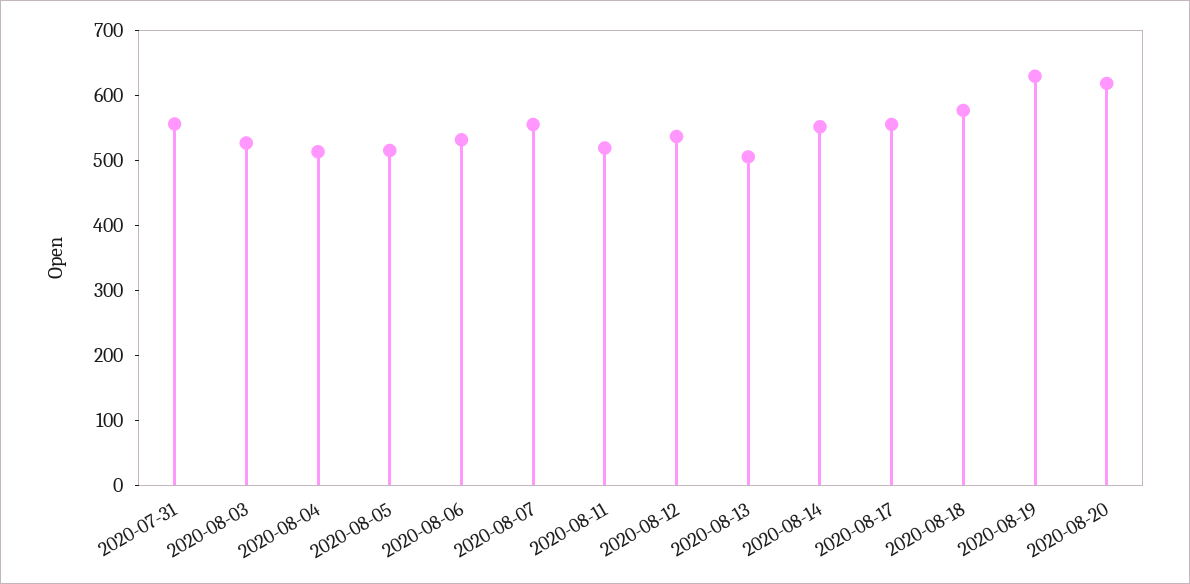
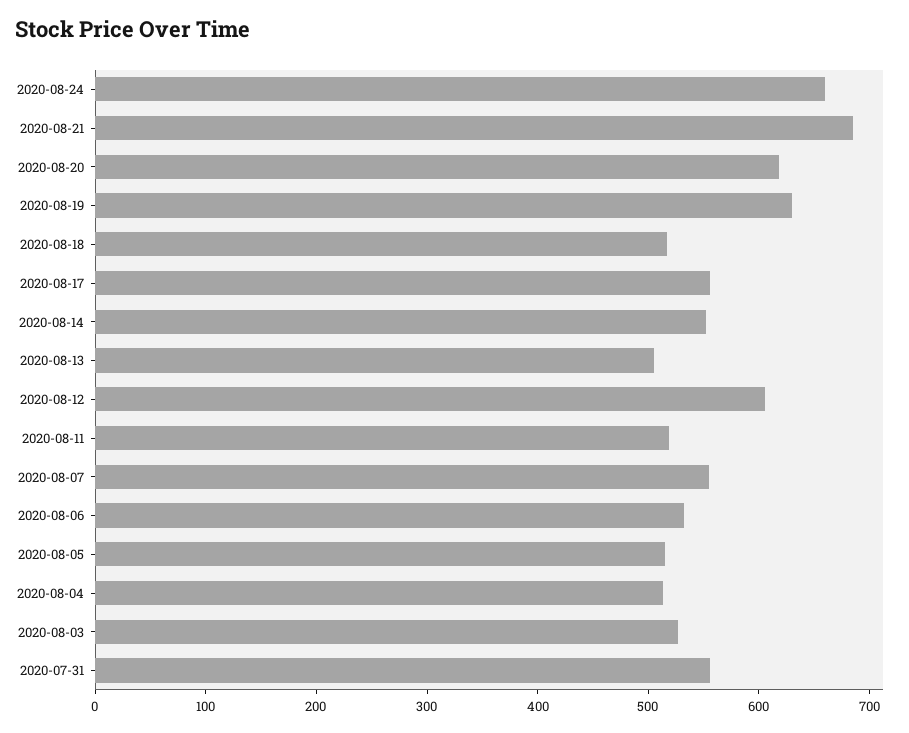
2020-08-12: 540 -> 600
2020-08-18: 580 -> 520
2020-08-24: none -> 660
2020-08-21: none -> 680

